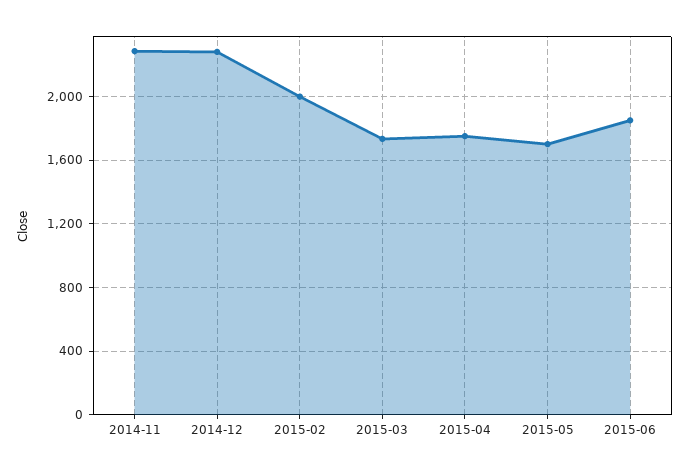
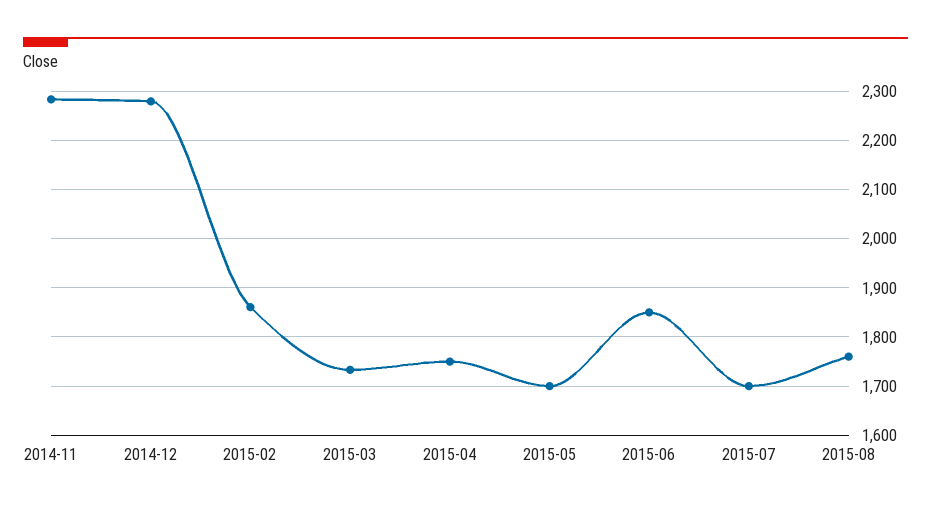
2015-02: 2000 -> 1860
2015-07: none -> 1700
2015-08: none -> 1760

